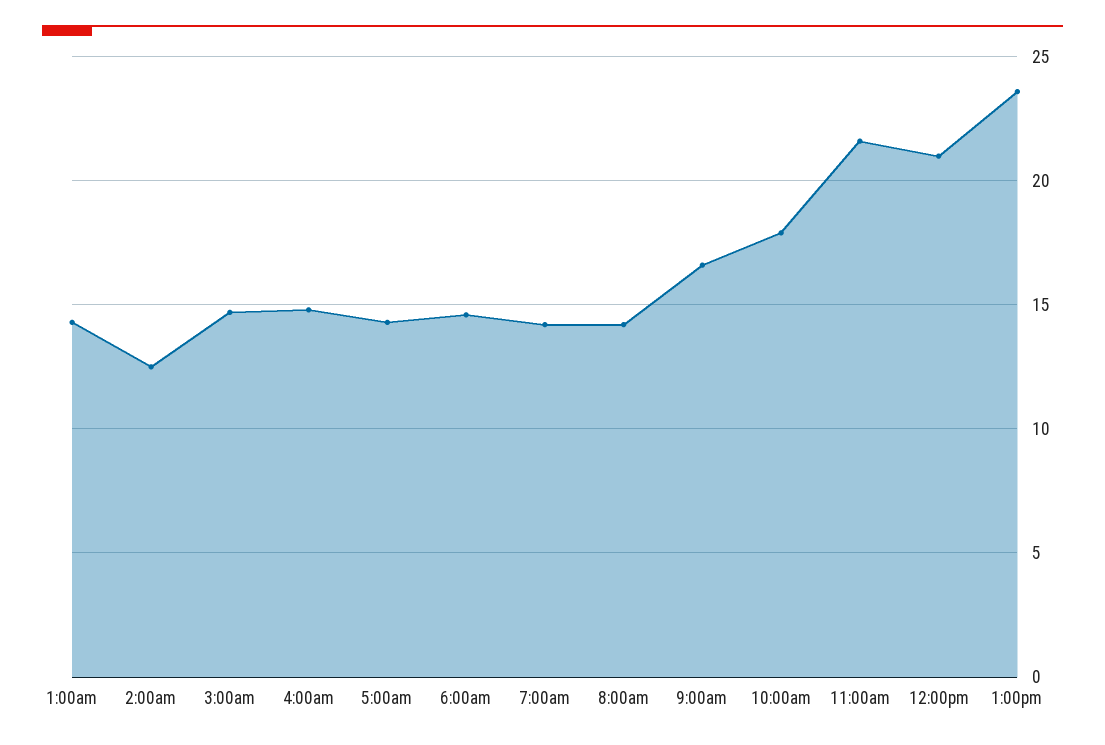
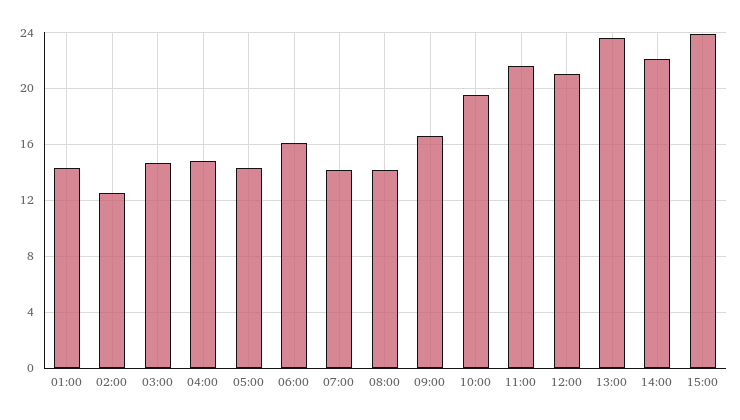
6:00am: 14.5 -> 16
10:00am: 18 -> 19.5
14:00: none -> 22
15:00: none -> 24

